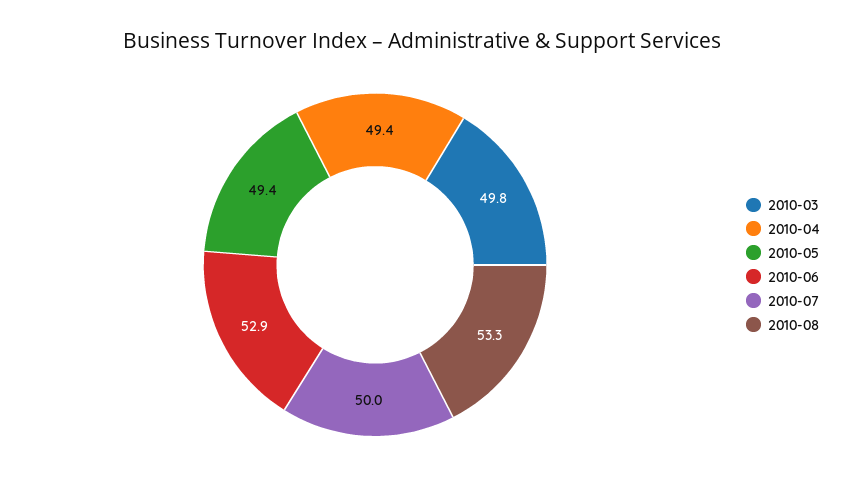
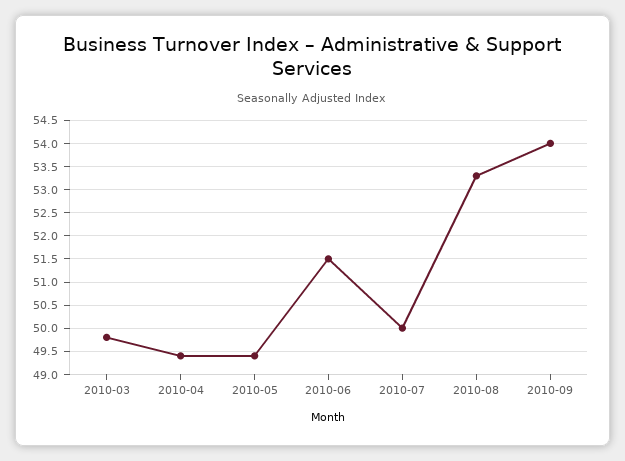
2010-06: 52.9 -> 51.5
2010-09: none -> 54

